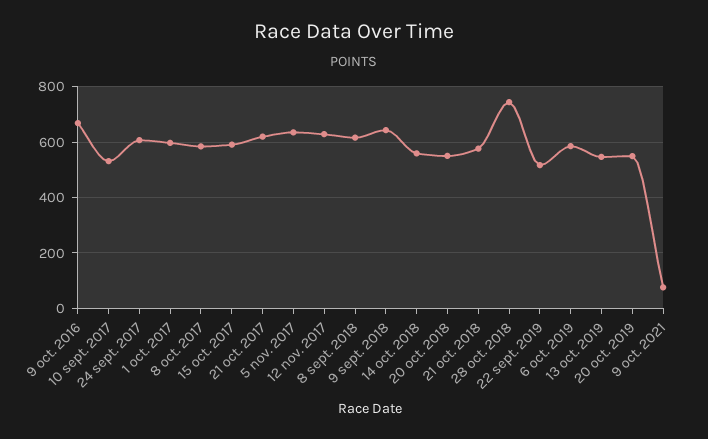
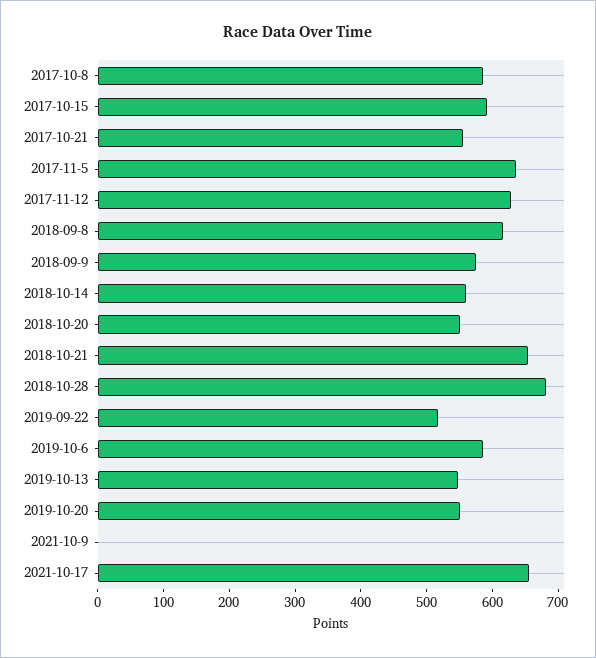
9 oct. 2016: 675 -> none
10 sept. 2017: 525 -> none
24 sept. 2017: 600 -> none
1 oct. 2017: 600 -> none
21 oct. 2017: 625 -> 560
9 sept. 2018: 650 -> 580
21 oct. 2018: 575 -> 660
28 oct. 2018: 750 -> 680
9 oct. 2021: 75 -> 0
2021-10-17: none -> 660

